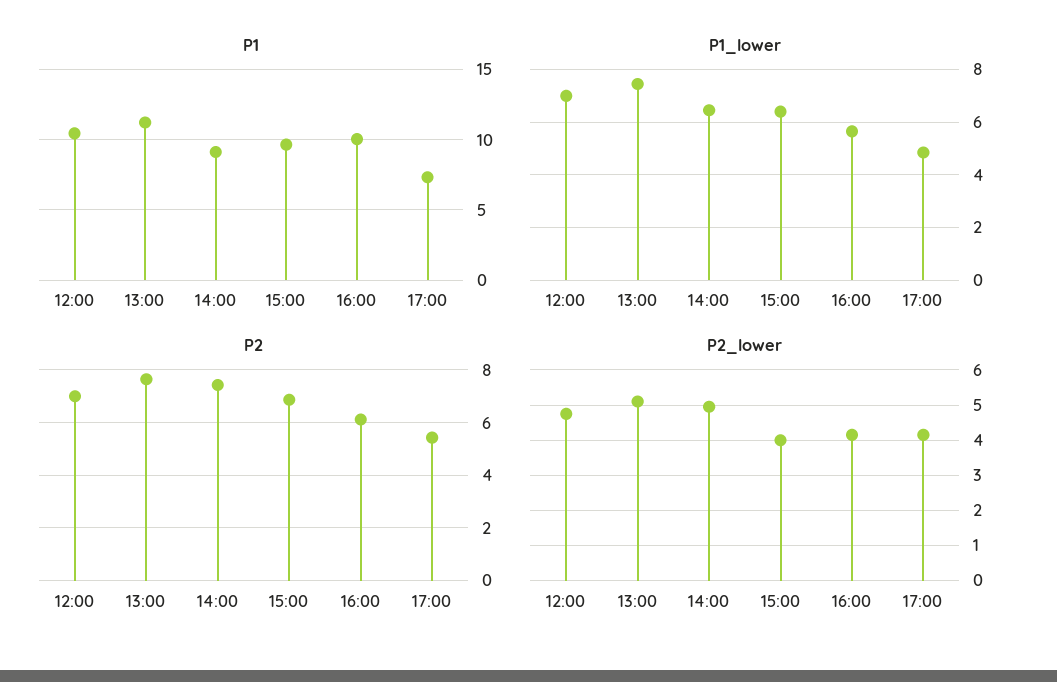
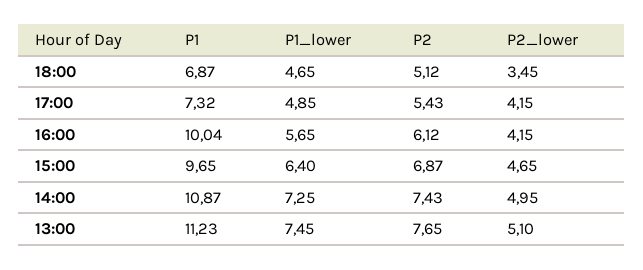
P1, 12:00: 10.5 -> none
P1, 14:00: 9 -> 10.87
P1_lower, 12:00: 7 -> none
P1_lower, 14:00: 6.5 -> 7.25
P2, 12:00: 7 -> none
P2_lower, 12:00: 4.8 -> none
P2_lower, 15:00: 4 -> 4.65
P1, 18:00: none -> 6.87
P1_lower, 18:00: none -> 4.65
P2, 18:00: none -> 5.12
P2_lower, 18:00: none -> 3.45

